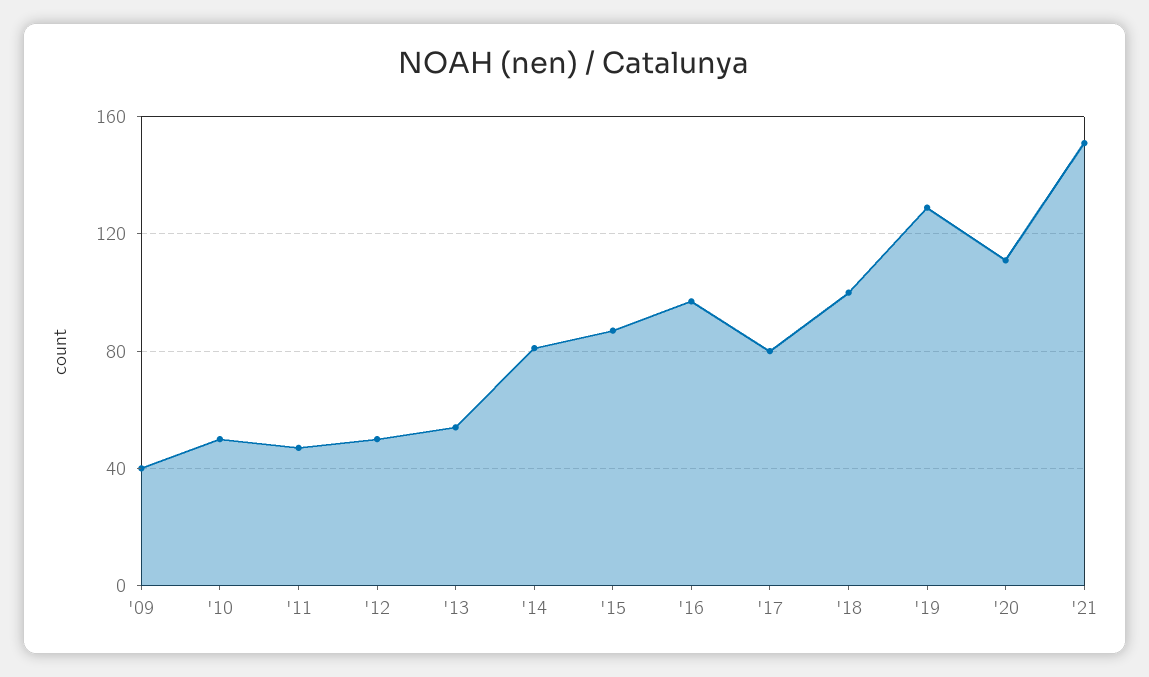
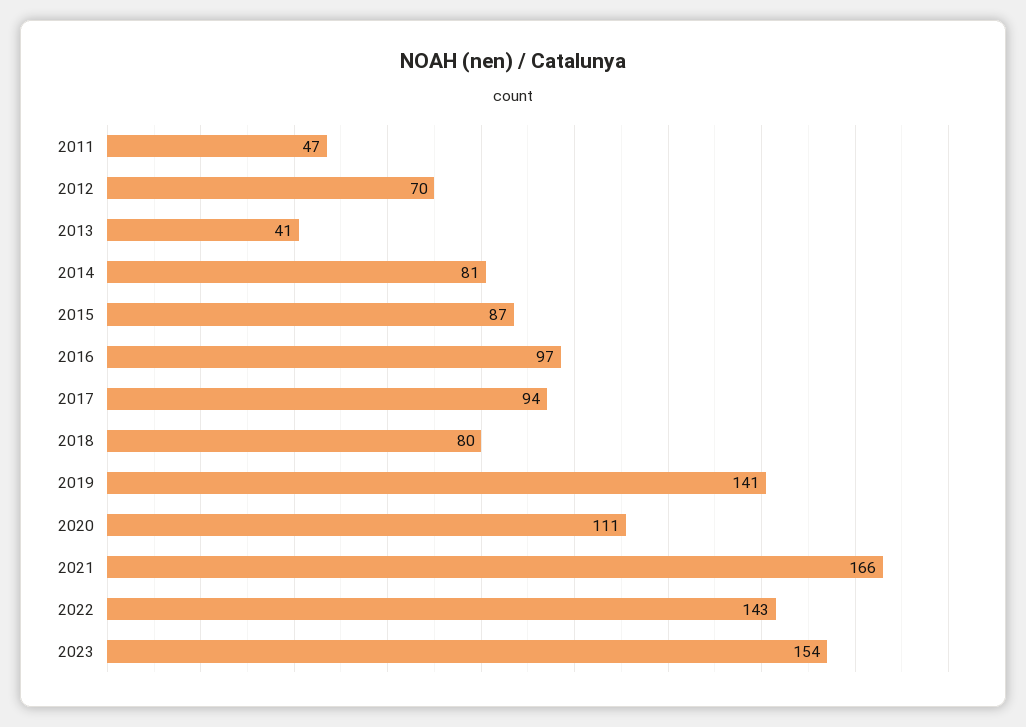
'09: 40 -> none
'10: 50 -> none
'12: 50 -> 70
'13: 55 -> 41
'17: 80 -> 94
'18: 100 -> 80
'19: 130 -> 141
'21: 150 -> 166
2022: none -> 143
2023: none -> 154

